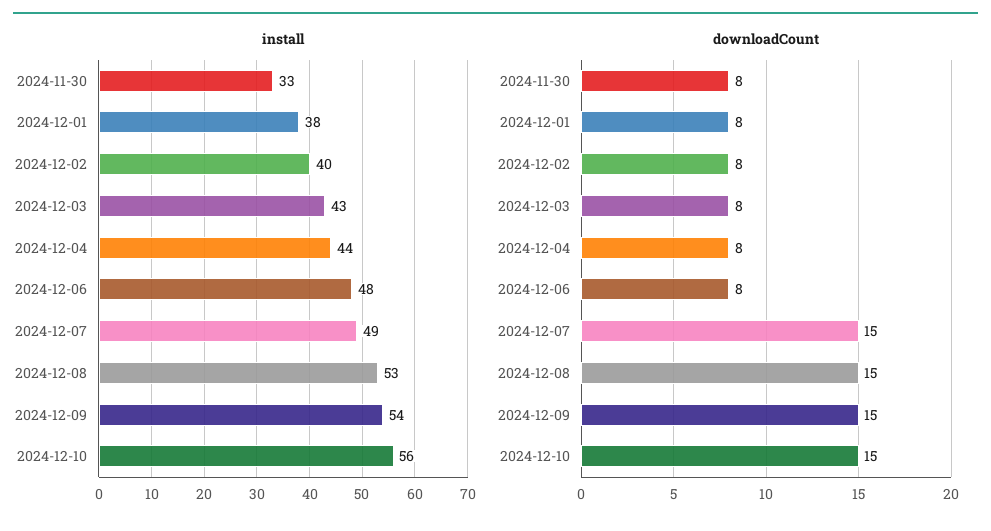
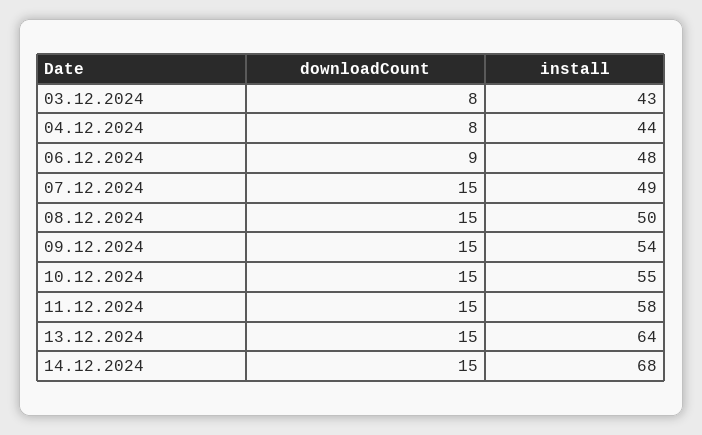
install, 2024-11-30: 33 -> none
install, 2024-12-01: 38 -> none
install, 2024-12-02: 40 -> none
install, 2024-12-08: 53 -> 50
install, 2024-12-10: 56 -> 55
downloadCount, 2024-11-30: 8 -> none
downloadCount, 2024-12-01: 8 -> none
downloadCount, 2024-12-02: 8 -> none
downloadCount, 2024-12-06: 8 -> 9
downloadCount, 11.12.2024: none -> 15
install, 11.12.2024: none -> 58
downloadCount, 13.12.2024: none -> 15
install, 13.12.2024: none -> 64
downloadCount, 14.12.2024: none -> 15
install, 14.12.2024: none -> 68

